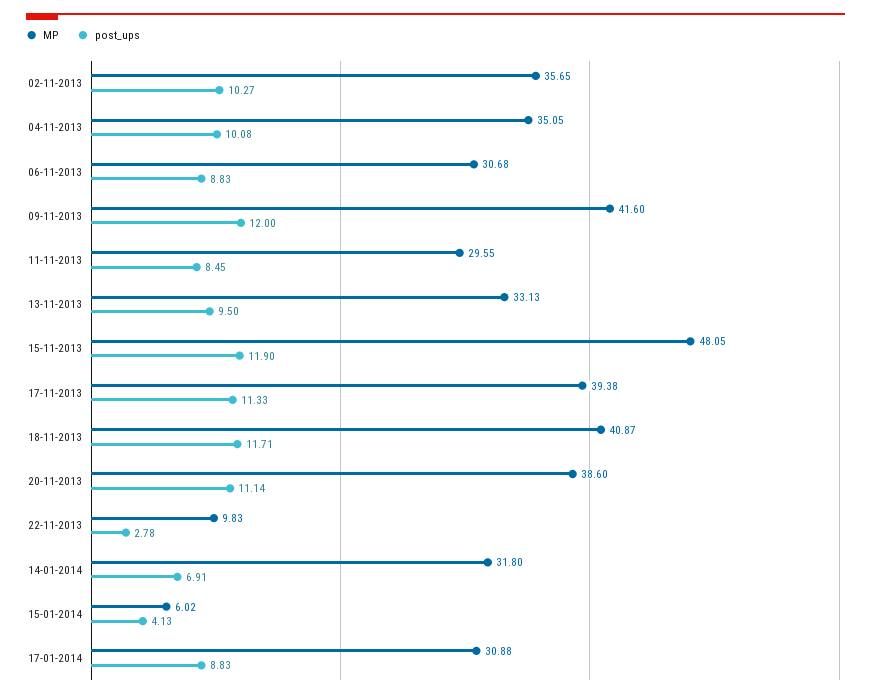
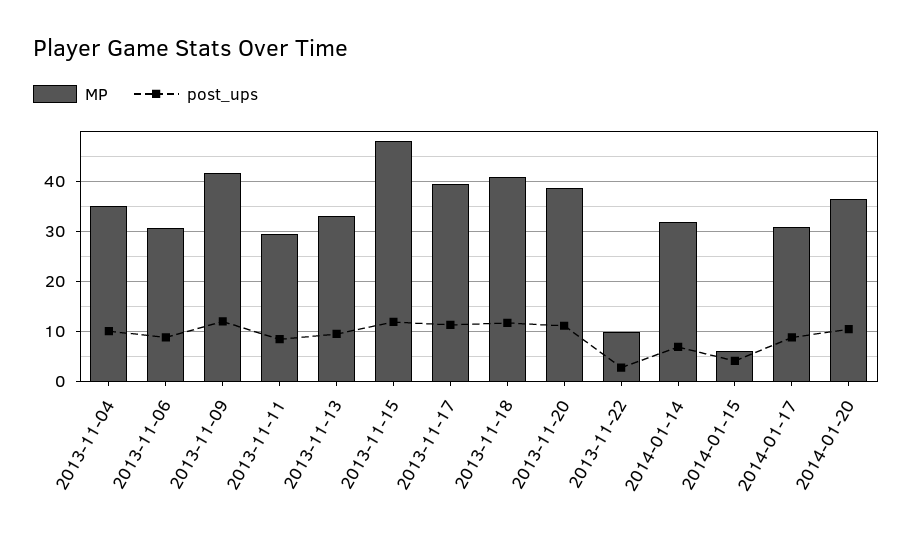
MP, 02-11-2013: 35.65 -> none
post_ups, 02-11-2013: 10.27 -> none
MP, 2014-01-20: none -> 36
post_ups, 2014-01-20: none -> 10

